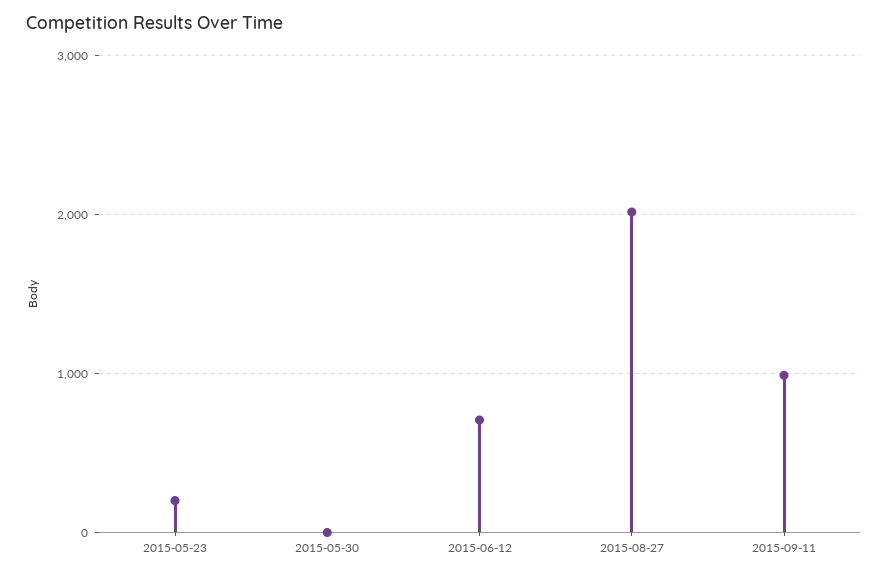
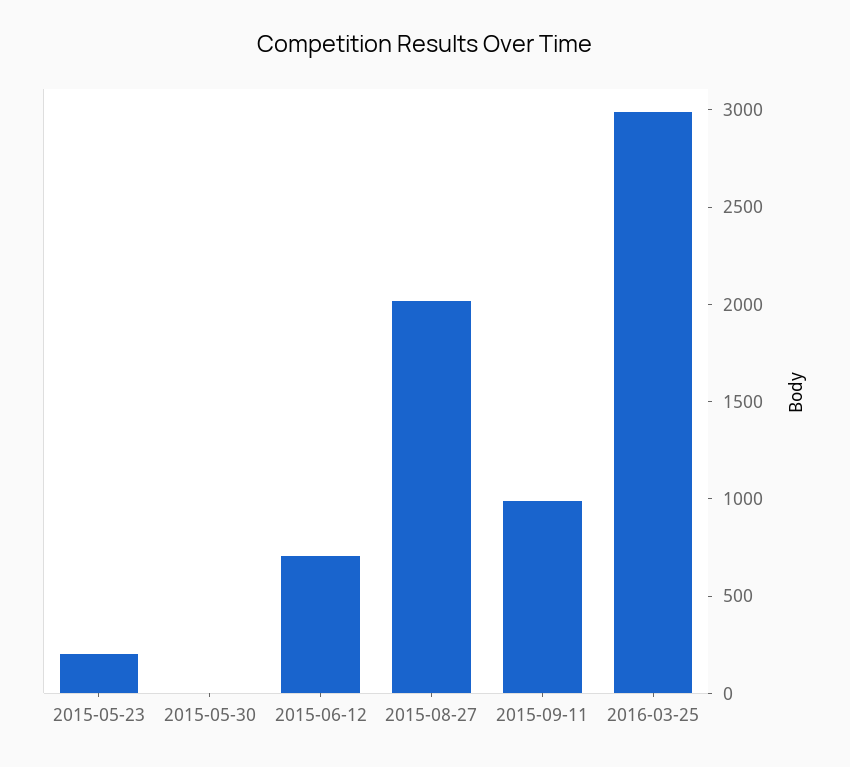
2016-03-25: none -> 3000

